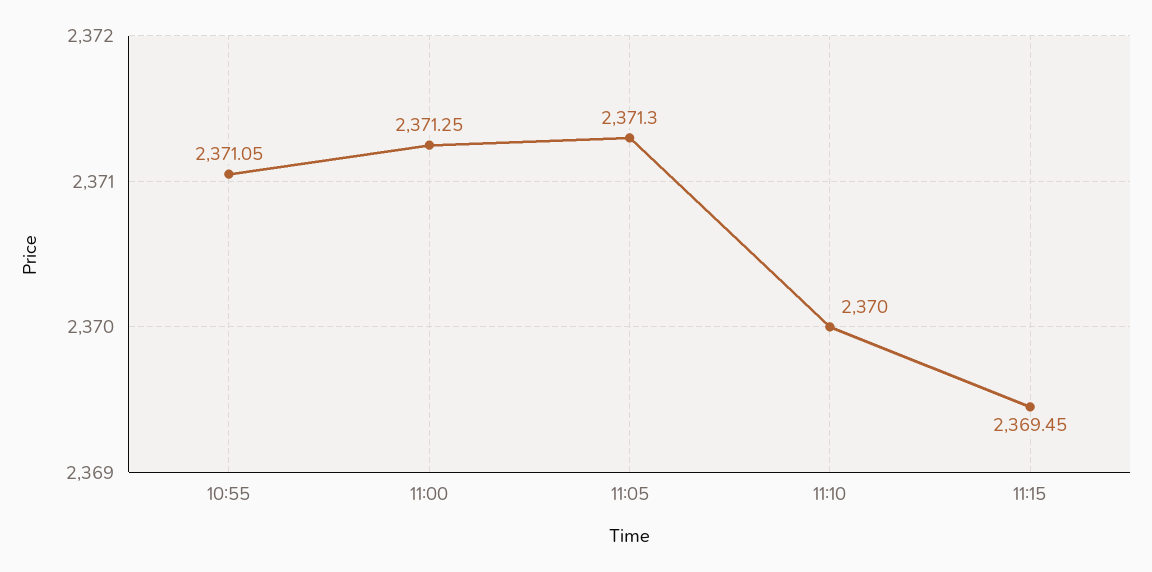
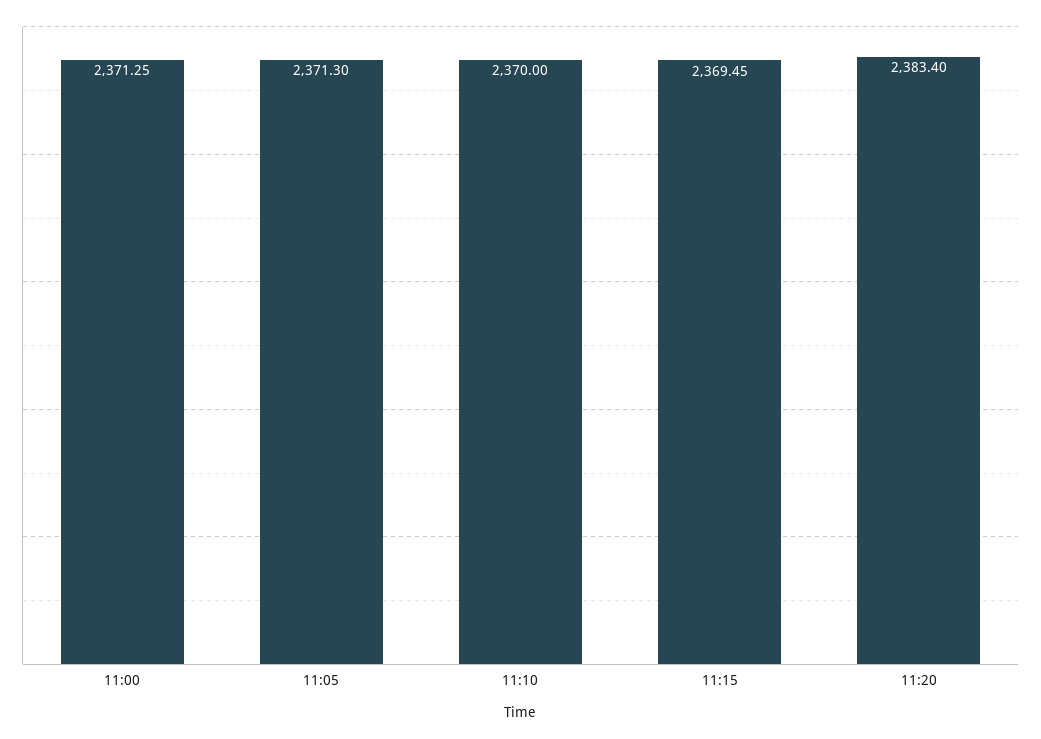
10:55: 2371.05 -> none
11:20: none -> 2383.4

